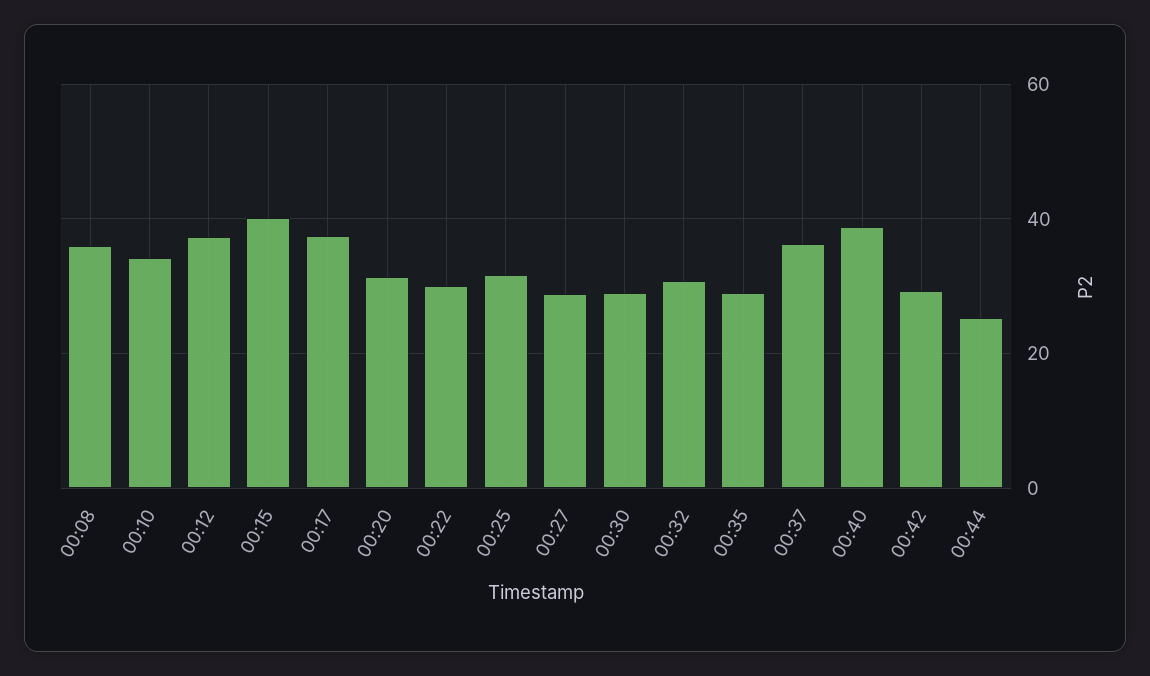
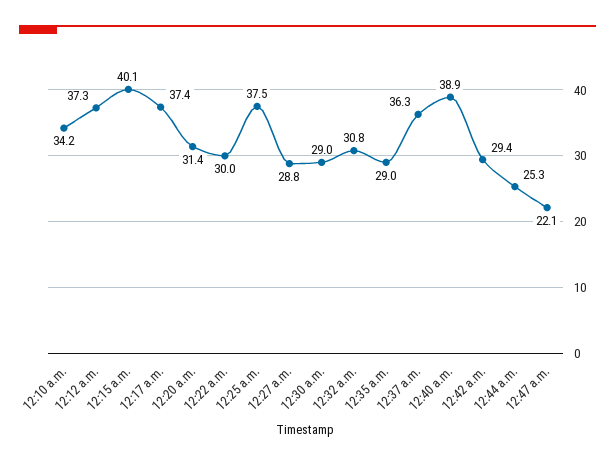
00:08: 36 -> none
00:25: 32 -> 37.5
12:47 a.m.: none -> 22.1

